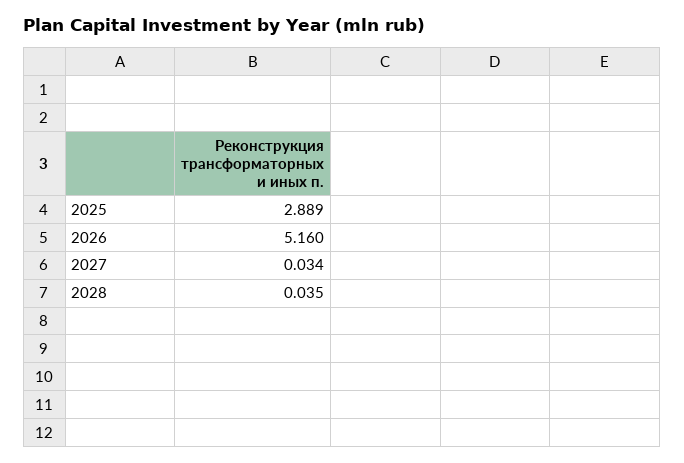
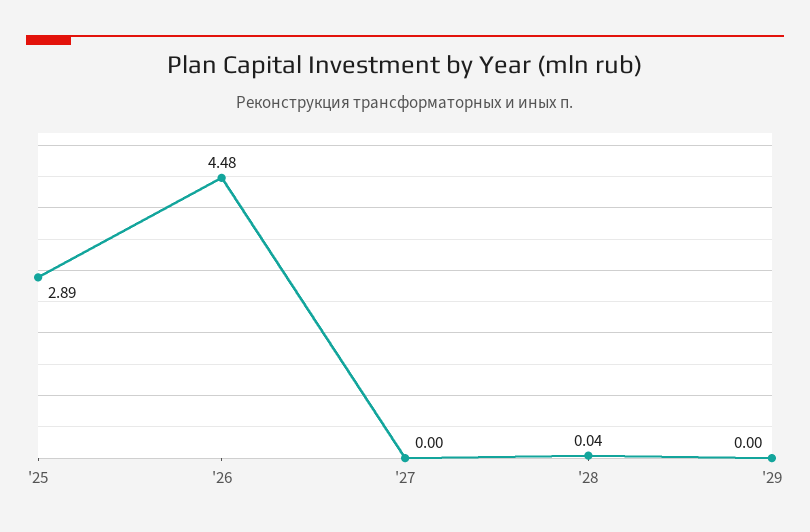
2026: 5.16 -> 4.48
2027: 0.034 -> 0
'29: none -> 0

